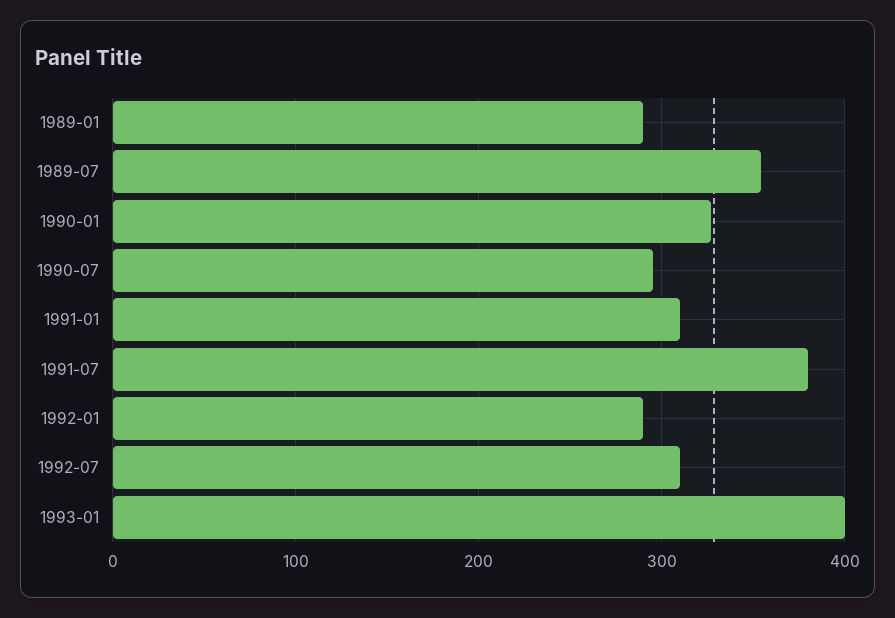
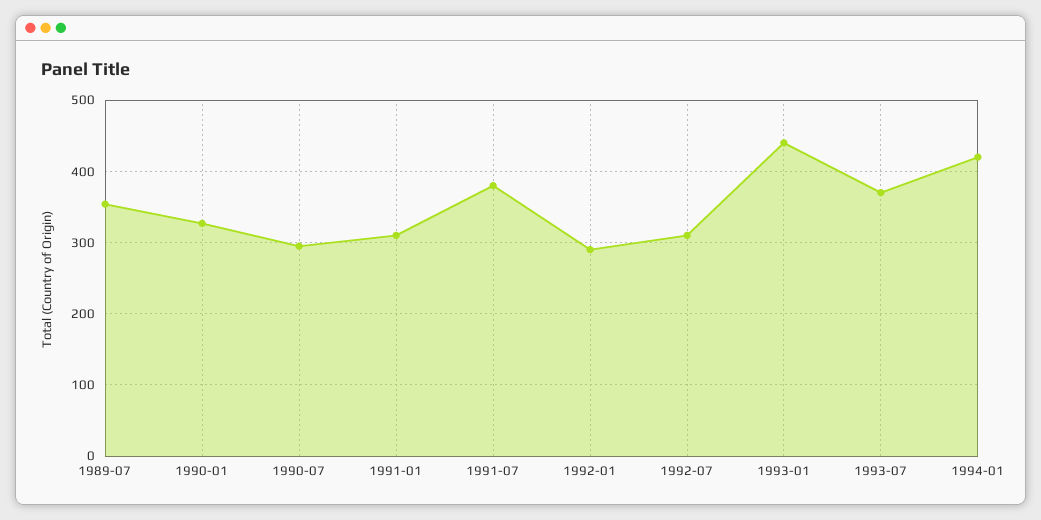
1989-01: 290 -> none
1993-01: 400 -> 440
1993-07: none -> 370
1994-01: none -> 420

